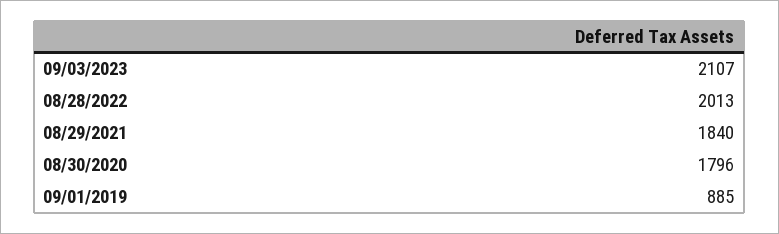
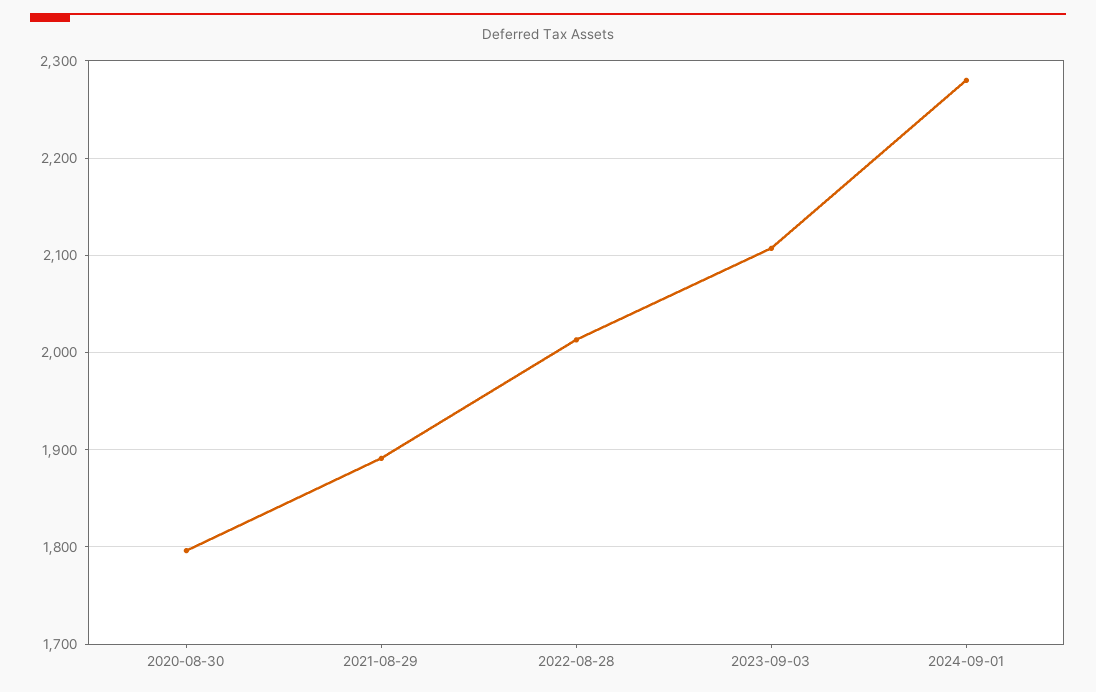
08/29/2021: 1840 -> 1890
09/01/2019: 885 -> none
2024-09-01: none -> 2280

